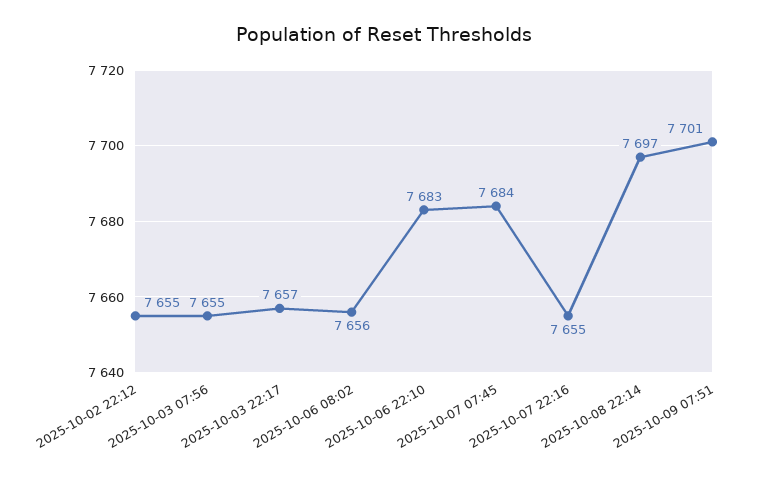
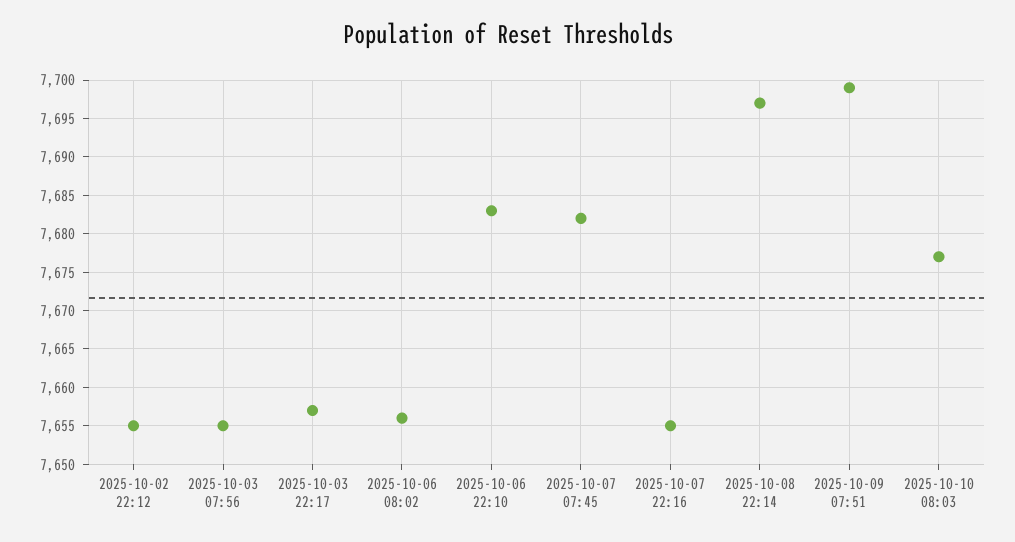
2025-10-07 07:45: 7684 -> 7682
2025-10-09 07:51: 7701 -> 7699
2025-10-10 08:03: none -> 7677

